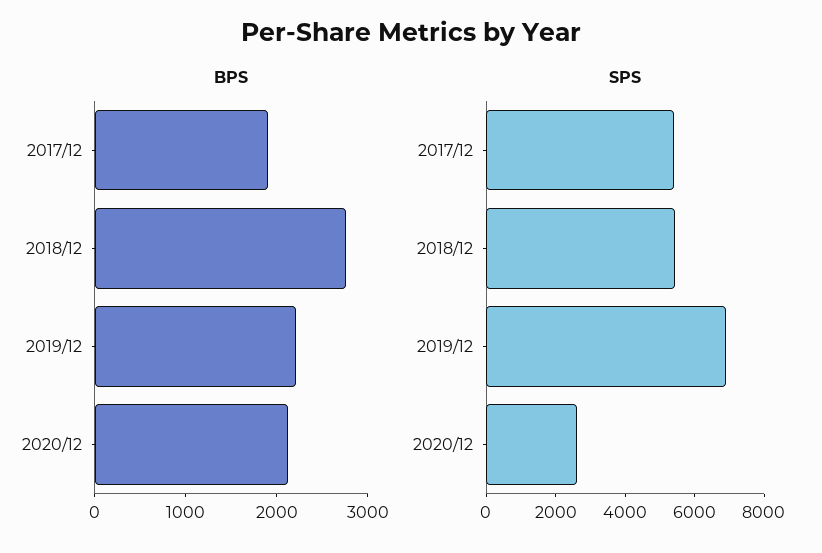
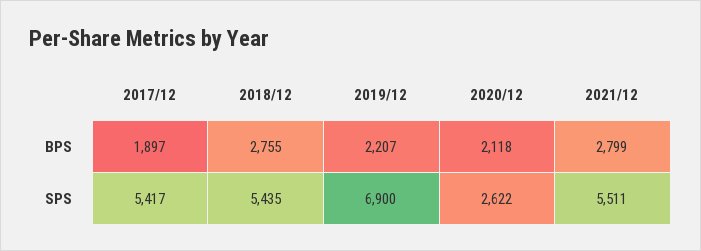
BPS, 2021/12: none -> 2799
SPS, 2021/12: none -> 5511

